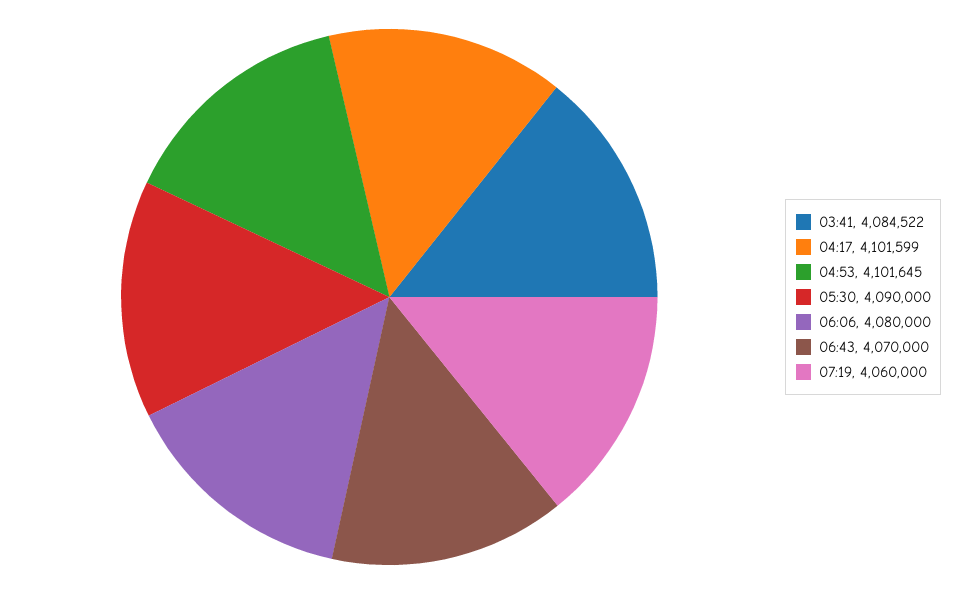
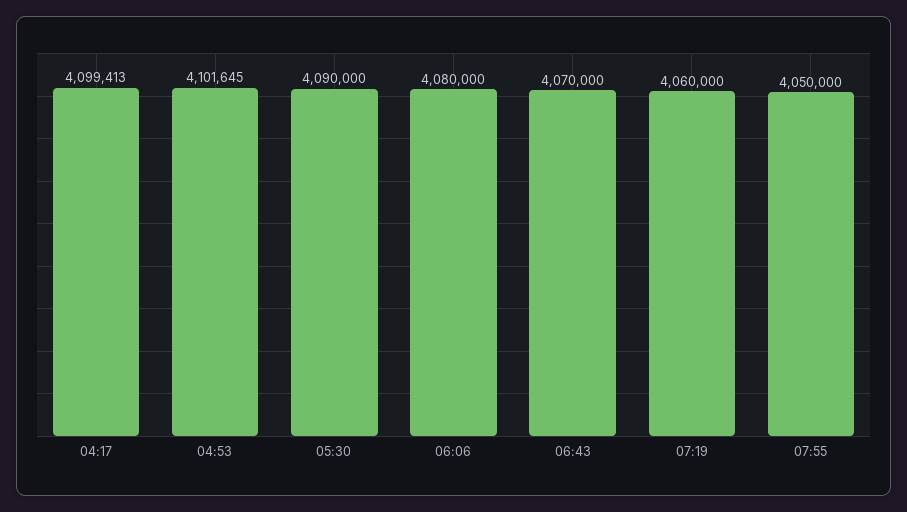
03:41: 4084522 -> none
04:17: 4101599 -> 4099413
07:55: none -> 4050000

